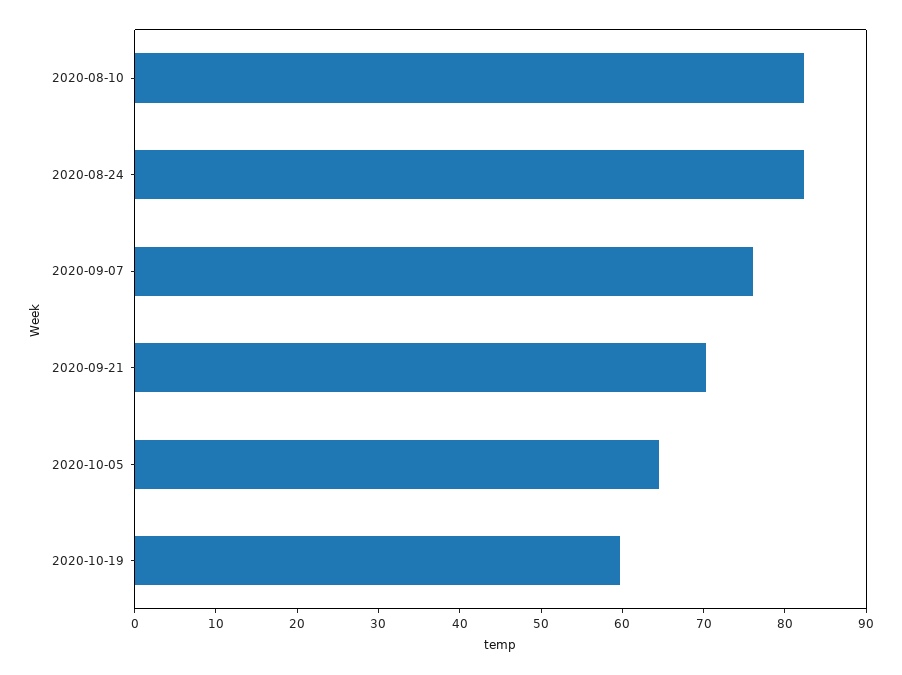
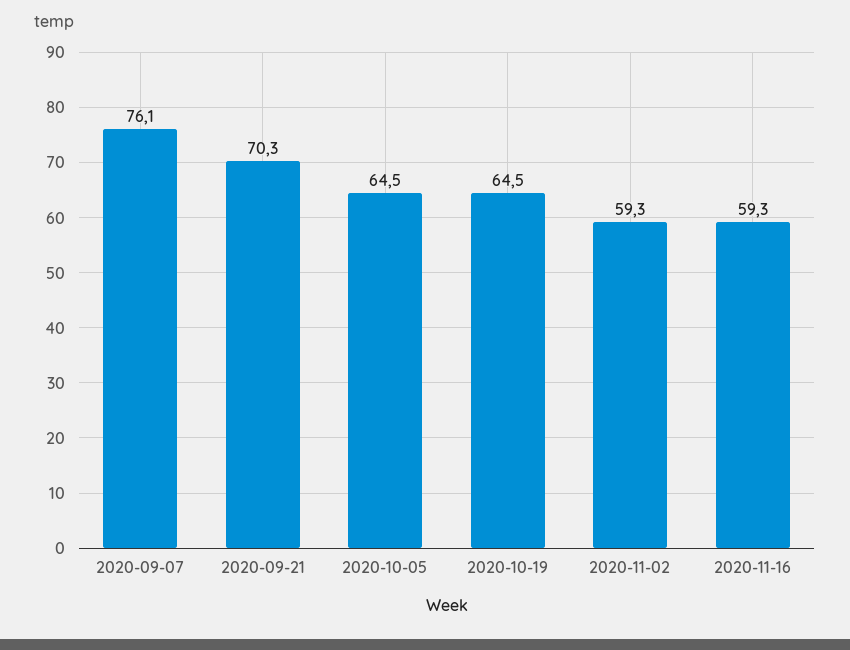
2020-08-10: 82 -> none
2020-08-24: 82 -> none
2020-10-19: 60 -> 64.5
2020-11-02: none -> 59.3
2020-11-16: none -> 59.3

